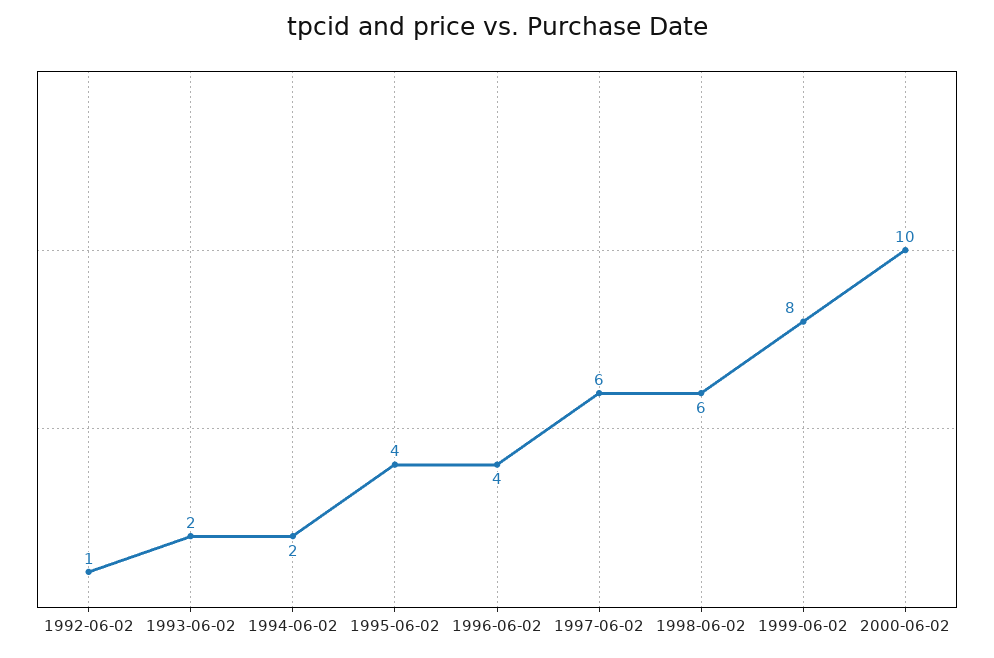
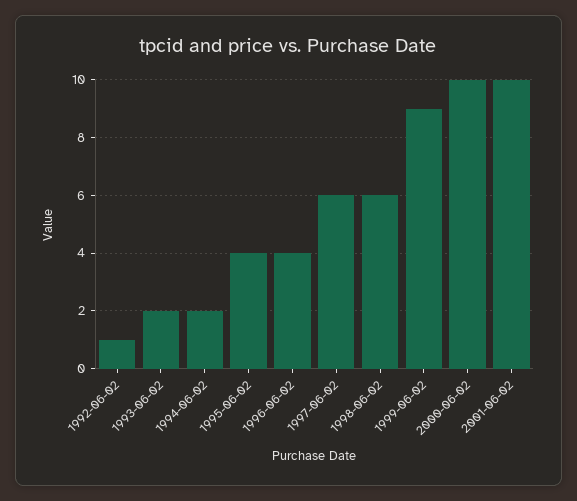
1999-06-02: 8 -> 9
2001-06-02: none -> 10

